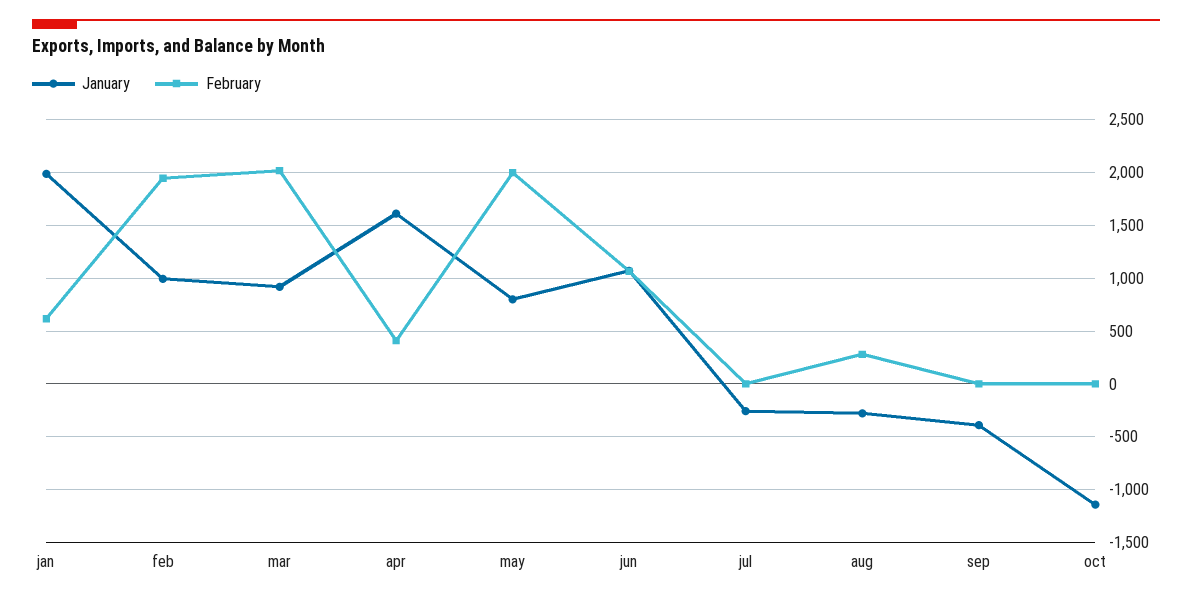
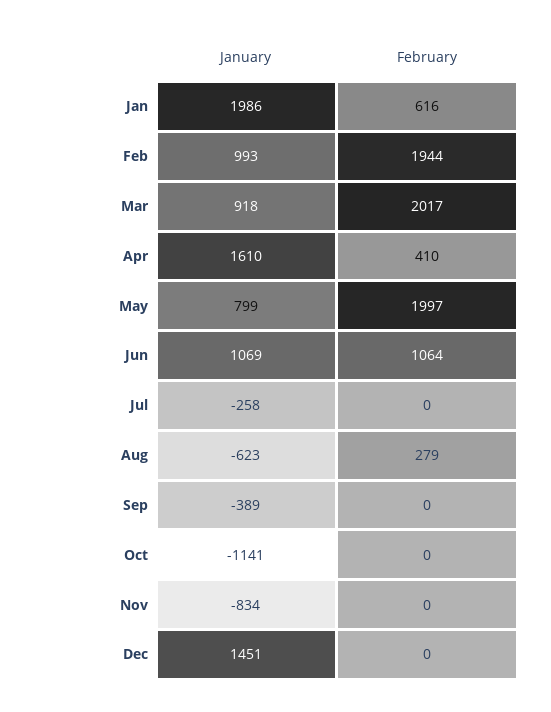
January, aug: -300 -> -623
January, Nov: none -> -834
February, Nov: none -> 0
January, Dec: none -> 1451
February, Dec: none -> 0

